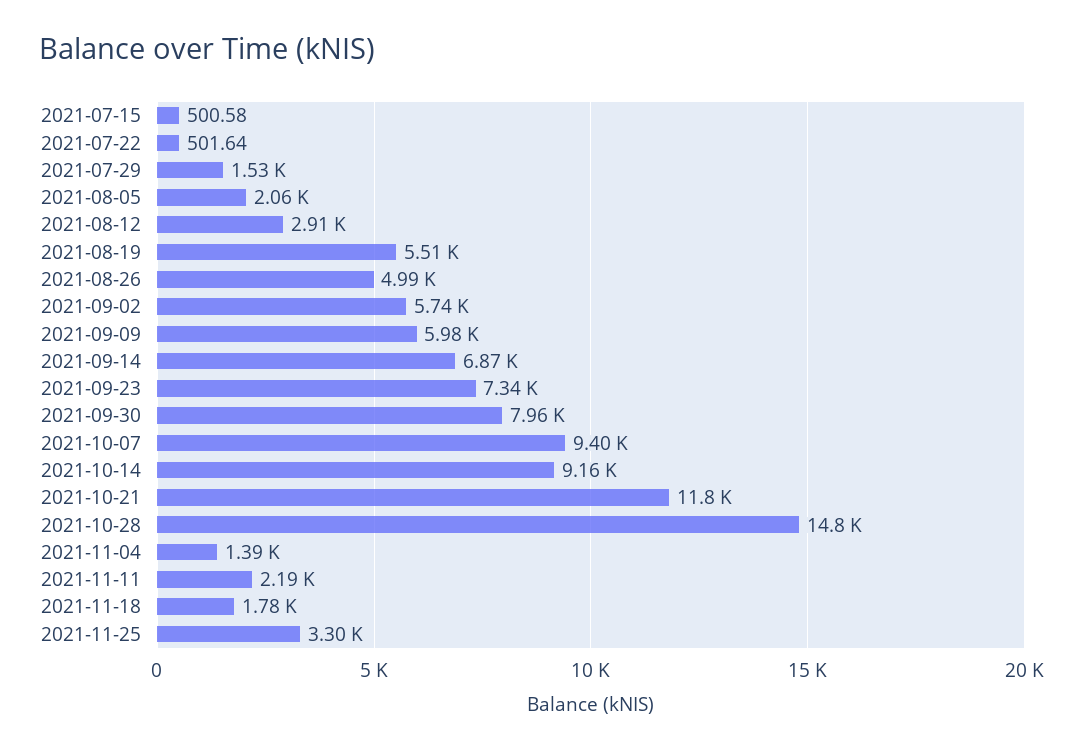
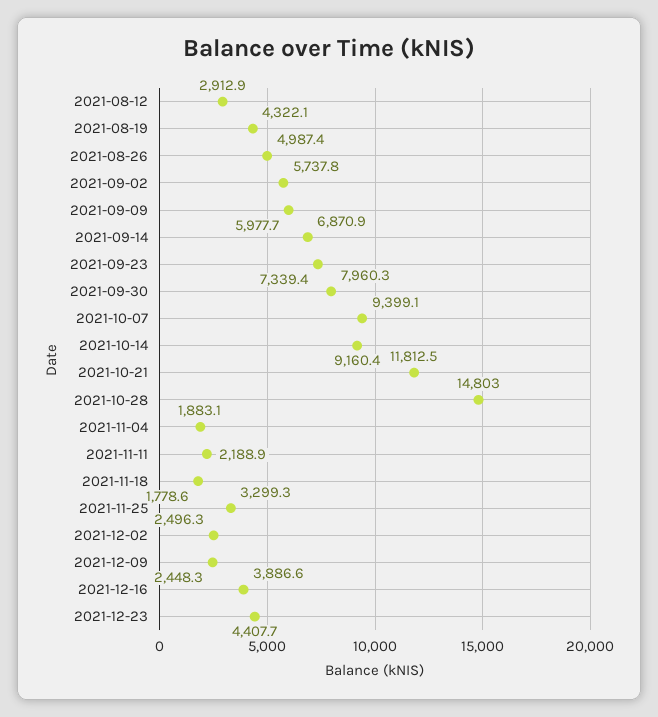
2021-07-15: 500.58 -> none
2021-07-22: 501.64 -> none
2021-07-29: 1530 -> none
2021-08-05: 2060 -> none
2021-08-19: 5510 -> 4322.1
2021-11-04: 1390 -> 1883.1
2021-12-02: none -> 2496.3
2021-12-09: none -> 2448.3
2021-12-16: none -> 3886.6
2021-12-23: none -> 4407.7

